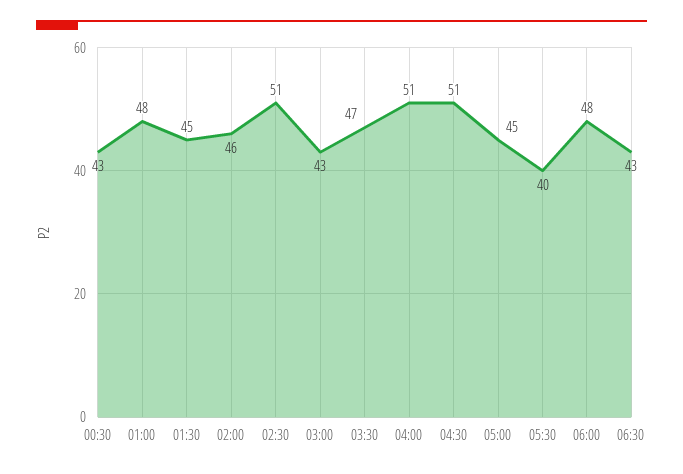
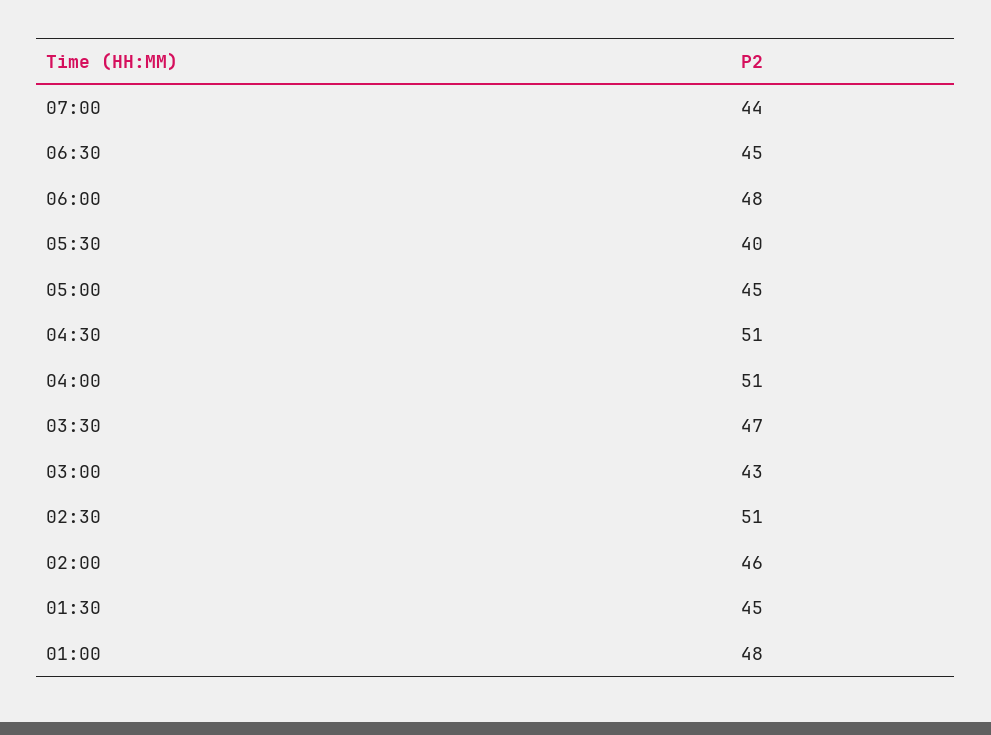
00:30: 43 -> none
06:30: 43 -> 45
07:00: none -> 44

